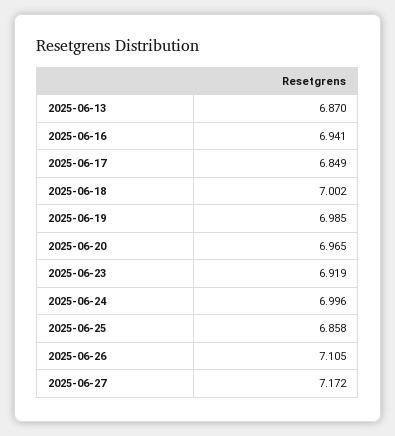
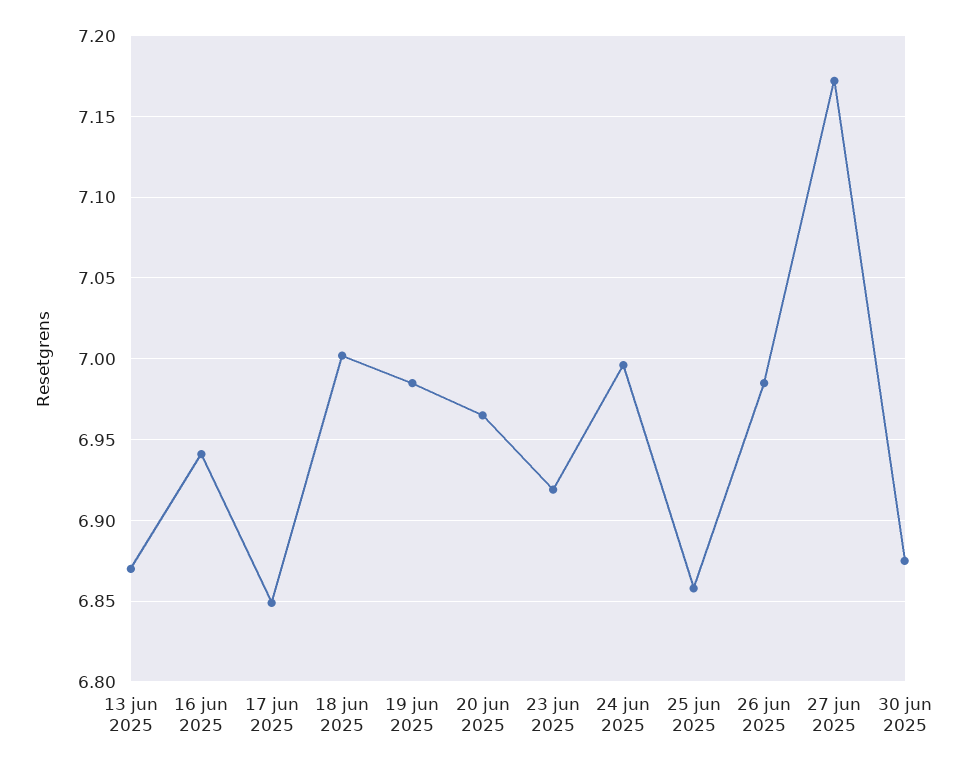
2025-06-26: 7.105 -> 6.985
30 jun 2025: none -> 6.875

